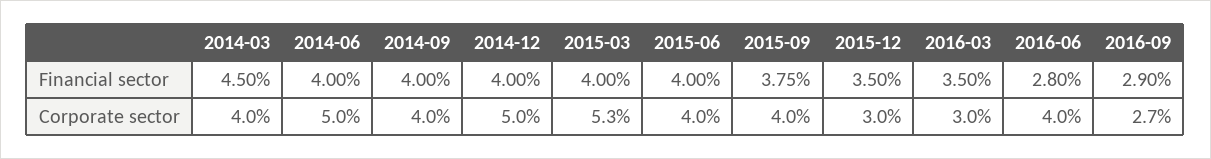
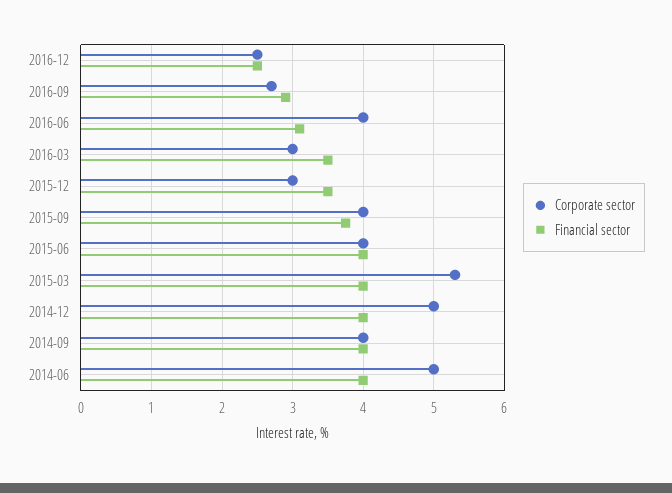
Financial sector, 2014-03: 4.5 -> none
Financial sector, 2016-06: 2.8 -> 3.1
Corporate sector, 2014-03: 4 -> none
Corporate sector, 2016-12: none -> 2.5
Financial sector, 2016-12: none -> 2.5

